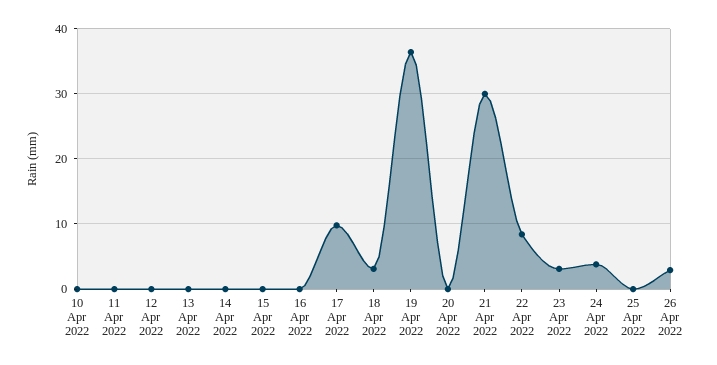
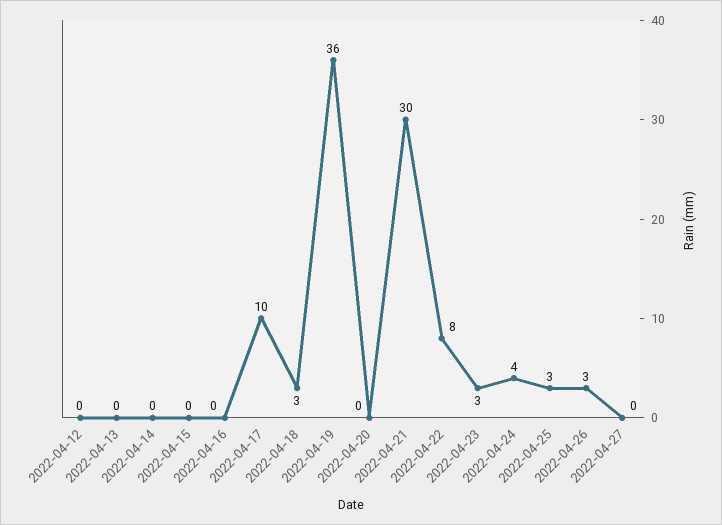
10 Apr 2022: 0 -> none
11 Apr 2022: 0 -> none
25 Apr 2022: 0 -> 3
2022-04-27: none -> 0

